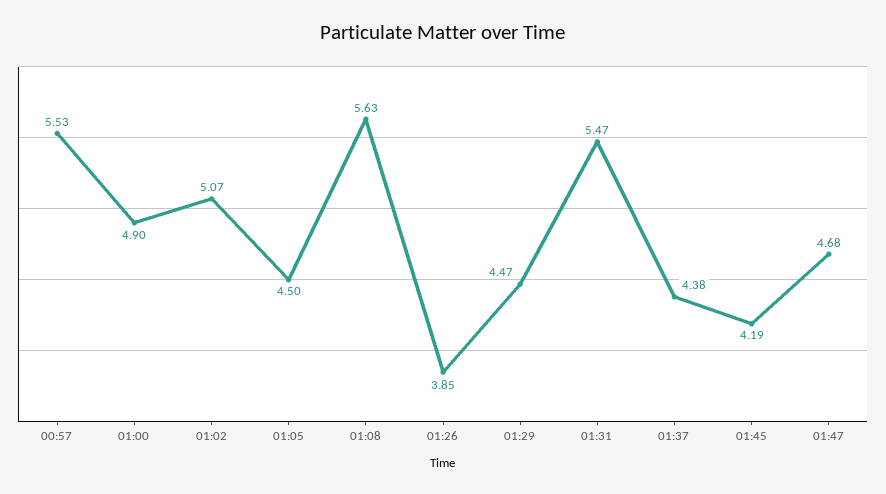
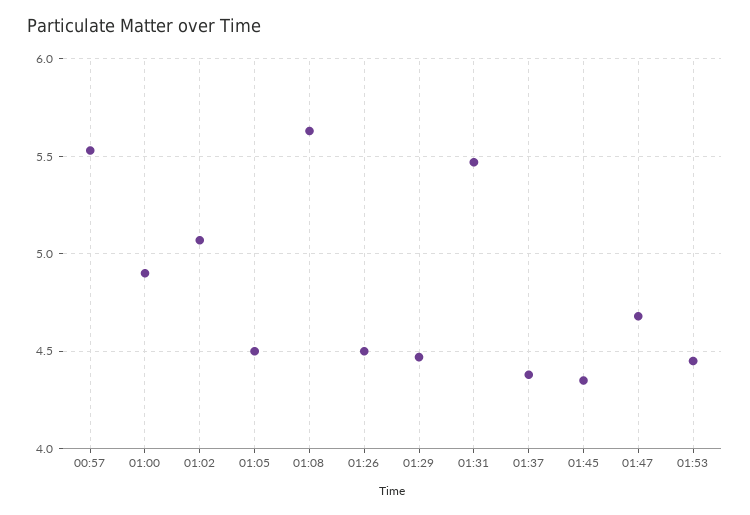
01:26: 3.85 -> 4.5
01:45: 4.19 -> 4.35
01:53: none -> 4.45

